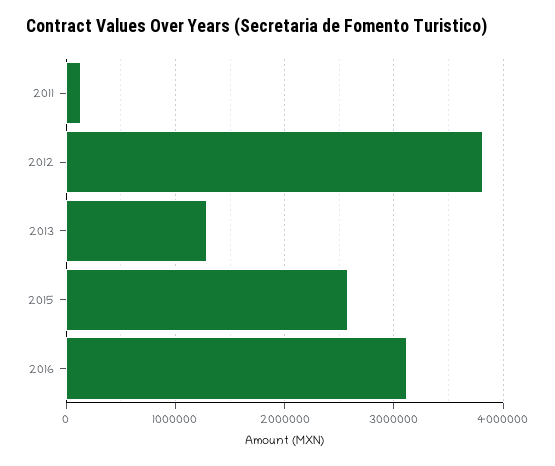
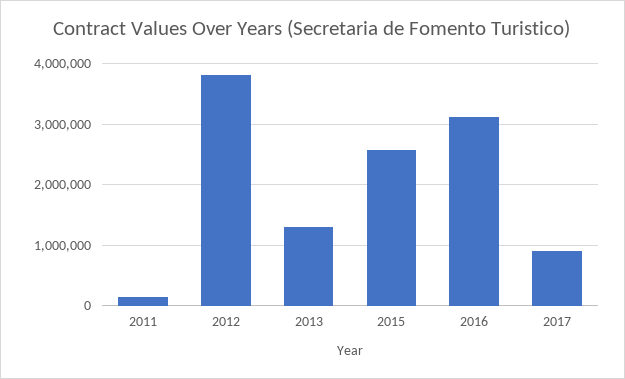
2017: none -> 900000

